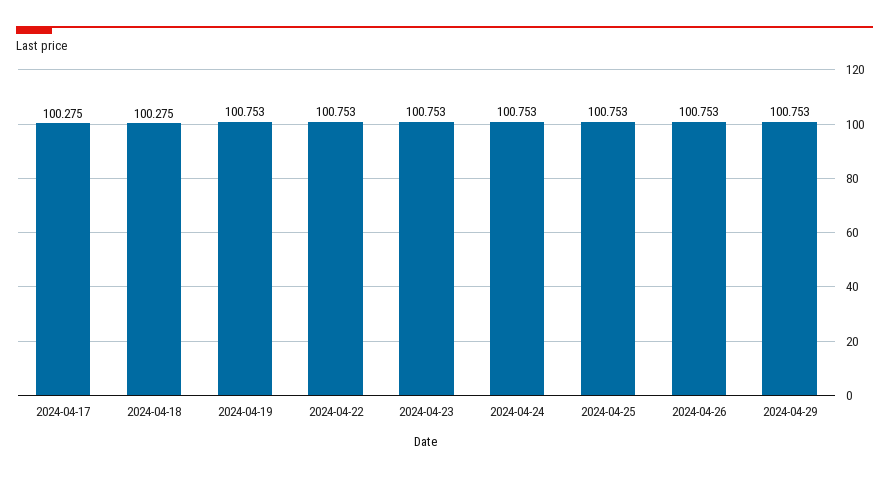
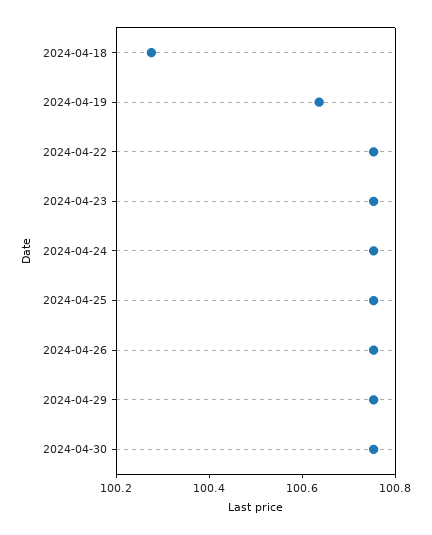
2024-04-17: 100.275 -> none
2024-04-19: 100.753 -> 100.65
2024-04-30: none -> 100.75

